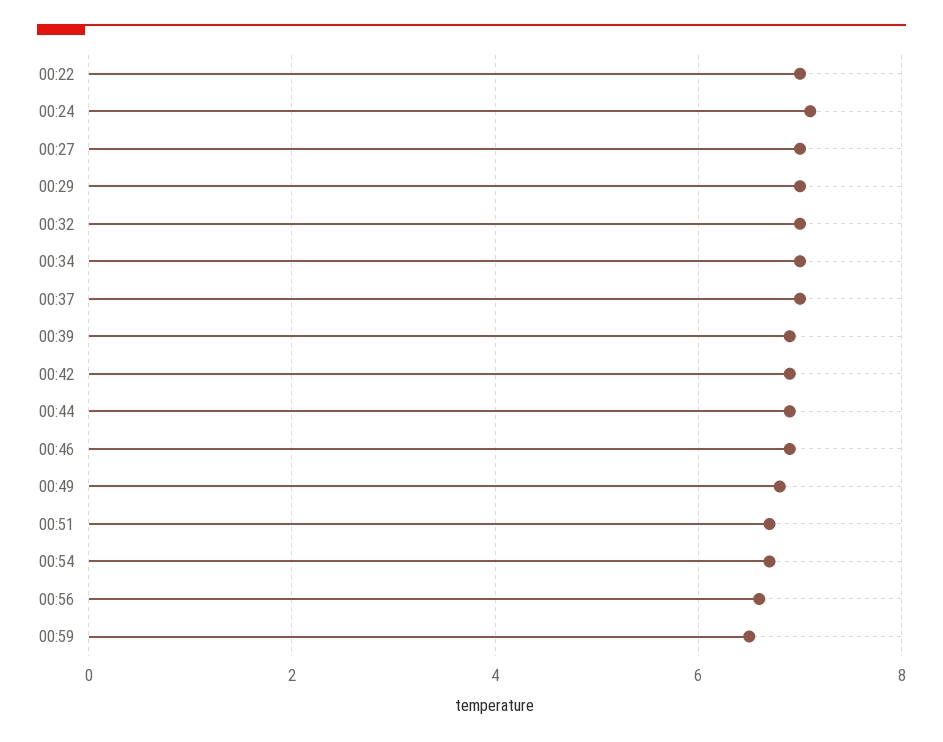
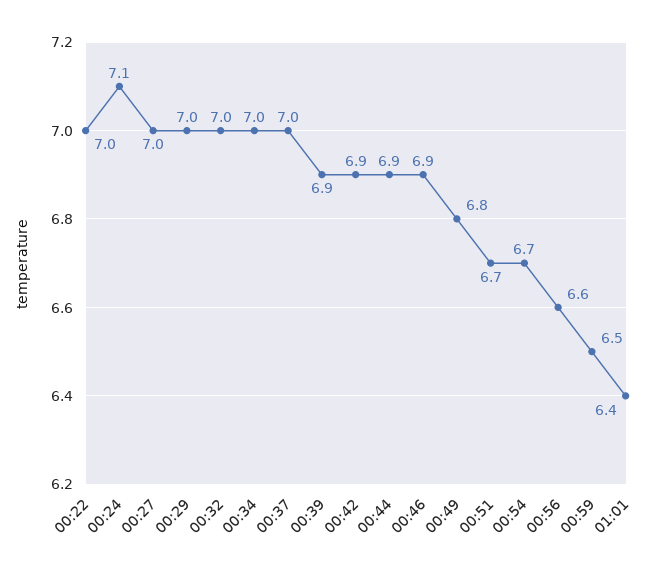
01:01: none -> 6.4

